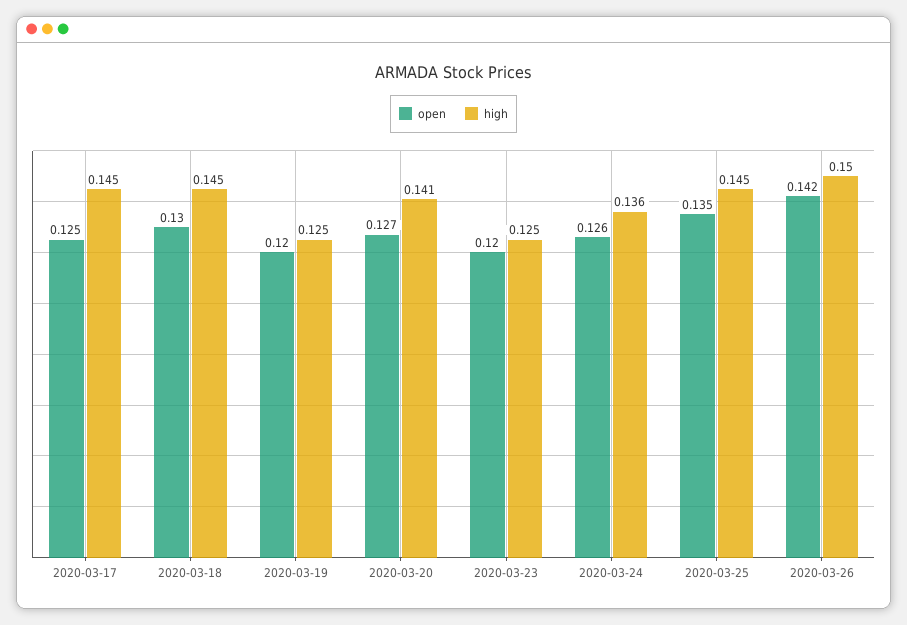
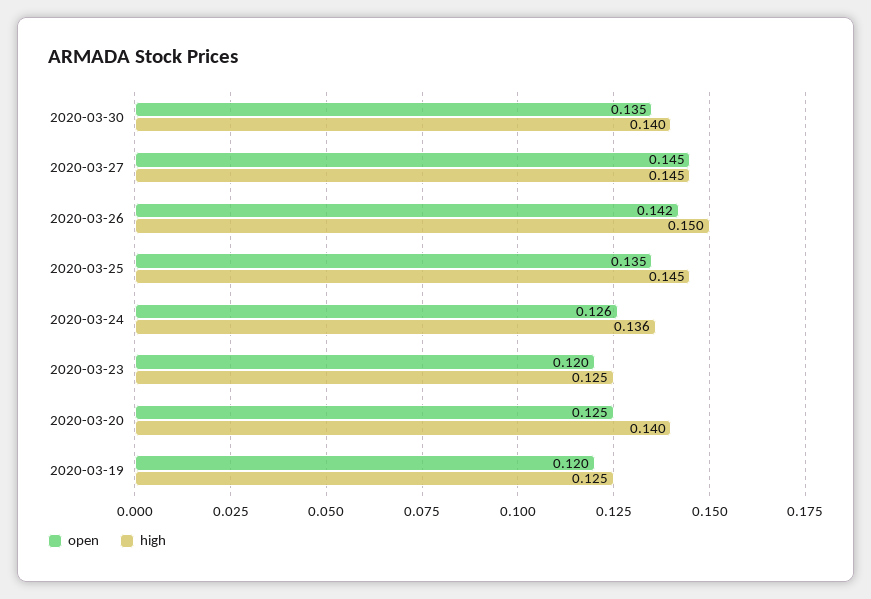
open, 2020-03-17: 0.125 -> none
high, 2020-03-17: 0.145 -> none
open, 2020-03-18: 0.13 -> none
high, 2020-03-18: 0.145 -> none
open, 2020-03-20: 0.127 -> 0.125
high, 2020-03-20: 0.141 -> 0.14
open, 2020-03-30: none -> 0.135
high, 2020-03-30: none -> 0.14
open, 2020-03-27: none -> 0.145
high, 2020-03-27: none -> 0.145

